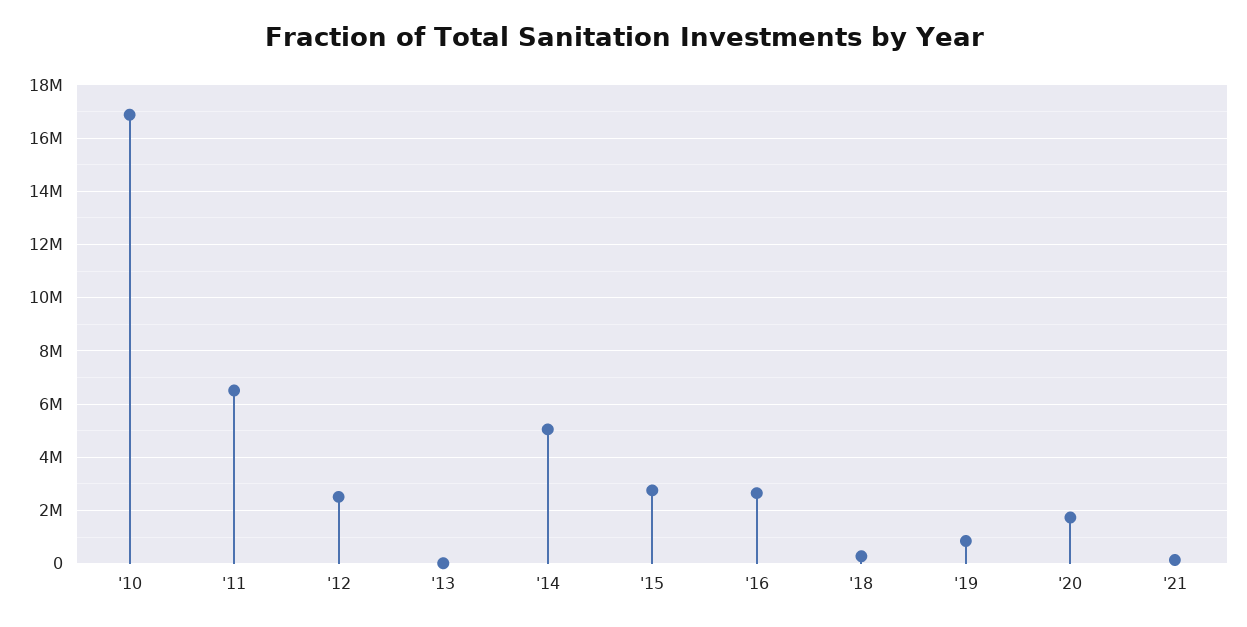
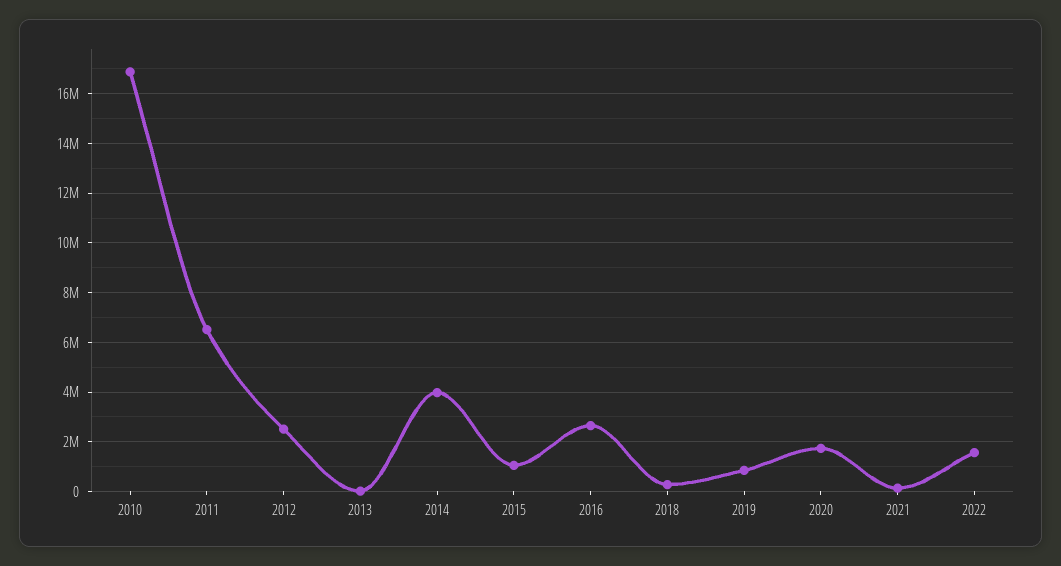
'14: 5000000 -> 4000000
'15: 2750000 -> 1000000
2022: none -> 1500000

